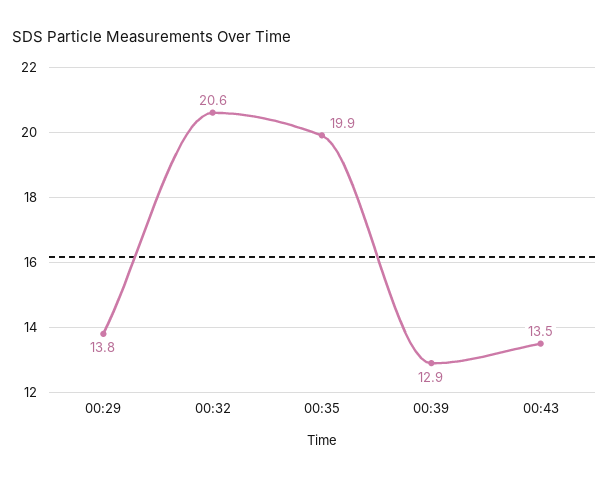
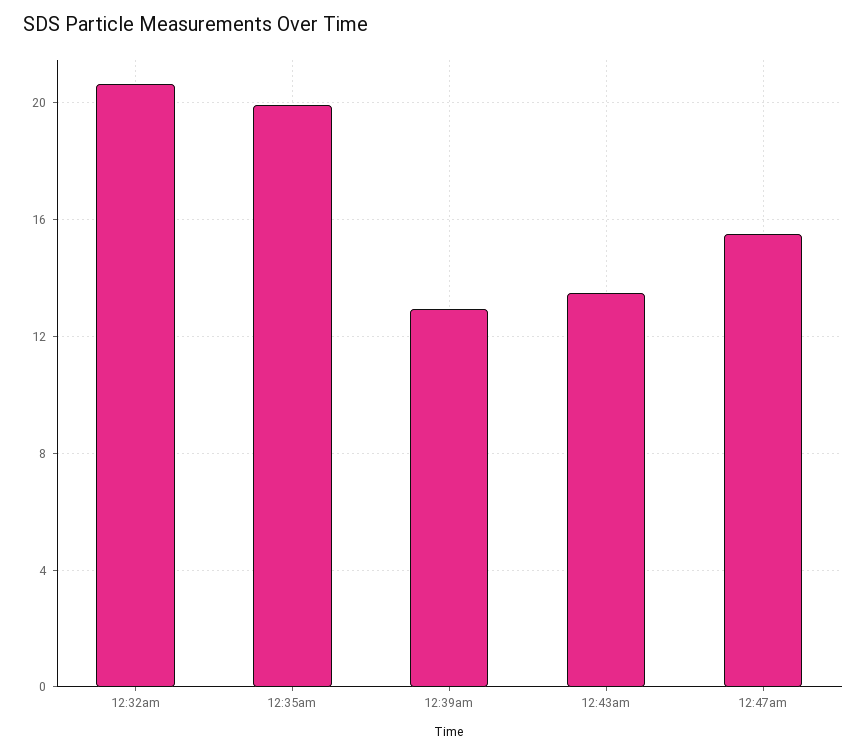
00:29: 13.8 -> none
12:47am: none -> 15.5

